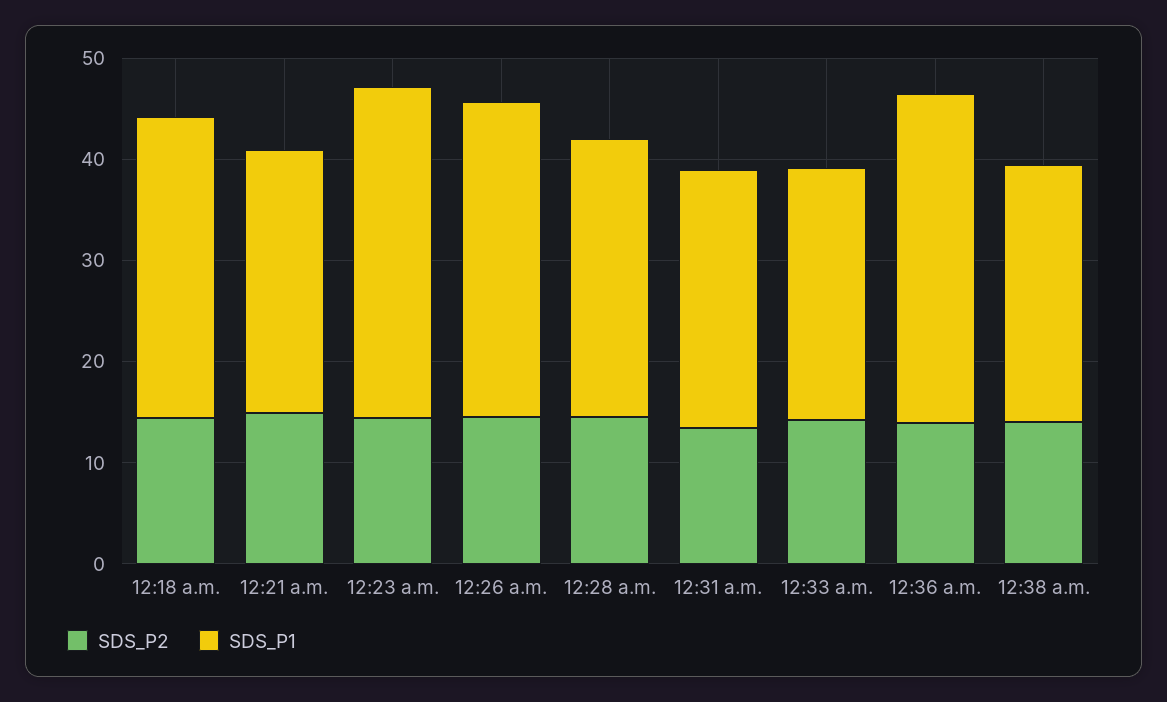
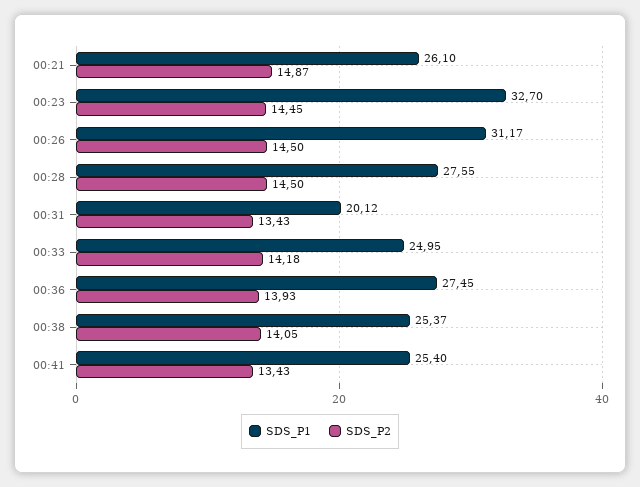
SDS_P2, 12:18 a.m.: 14 -> none
SDS_P1, 12:18 a.m.: 30 -> none
SDS_P1, 12:31 a.m.: 26 -> 20.12
SDS_P1, 12:36 a.m.: 32 -> 27.45
SDS_P1, 00:41: none -> 25.4
SDS_P2, 00:41: none -> 13.43

